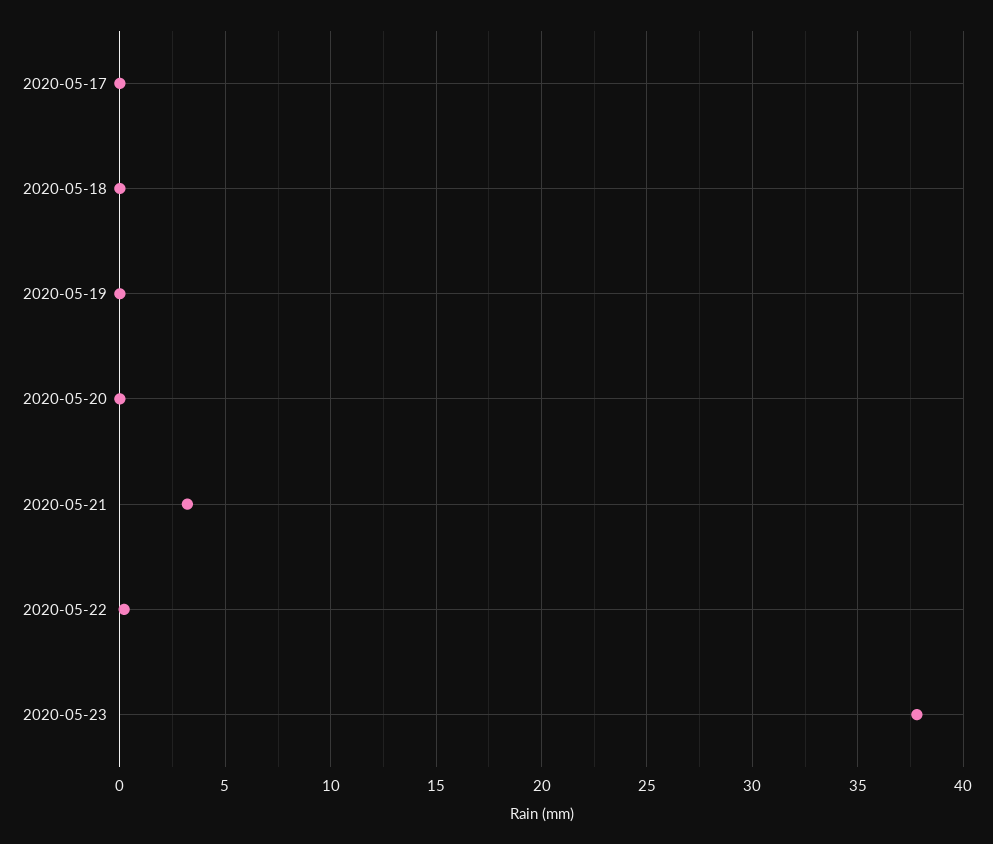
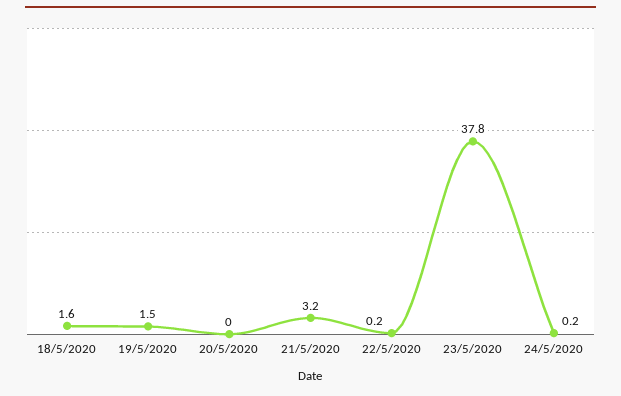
2020-05-17: 0 -> none
2020-05-18: 0 -> 1.6
2020-05-19: 0 -> 1.5
24/5/2020: none -> 0.2

